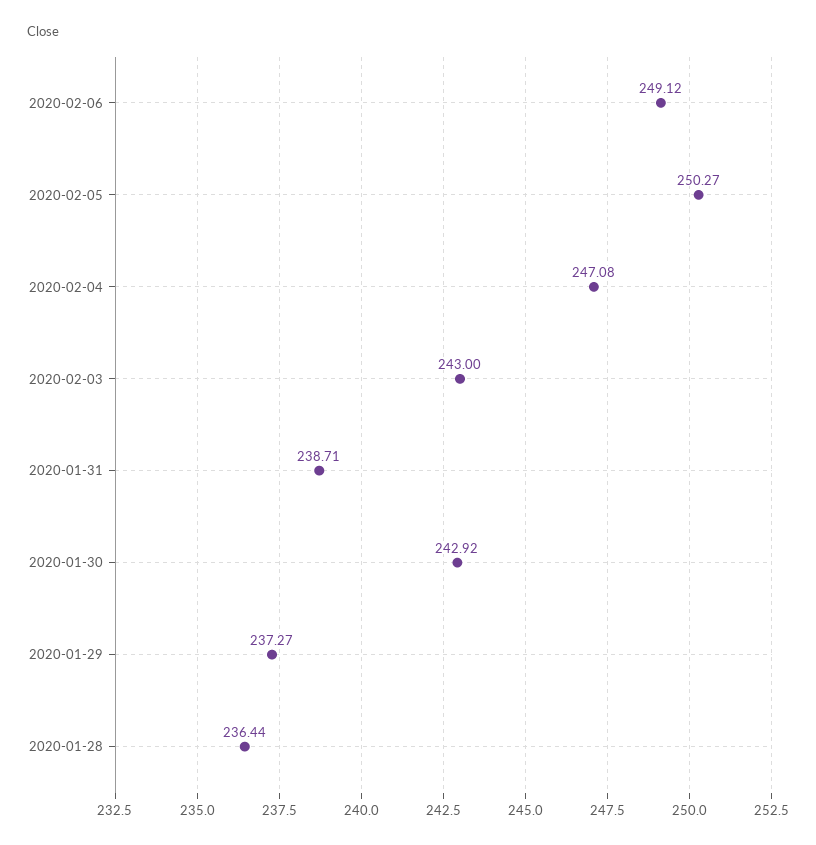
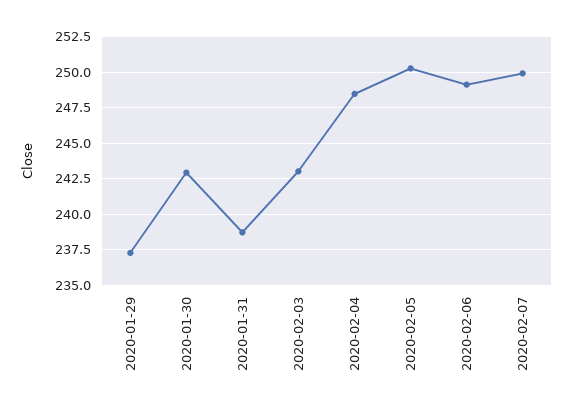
2020-02-04: 247.08 -> 248.5
2020-01-28: 236.44 -> none
2020-02-07: none -> 250

